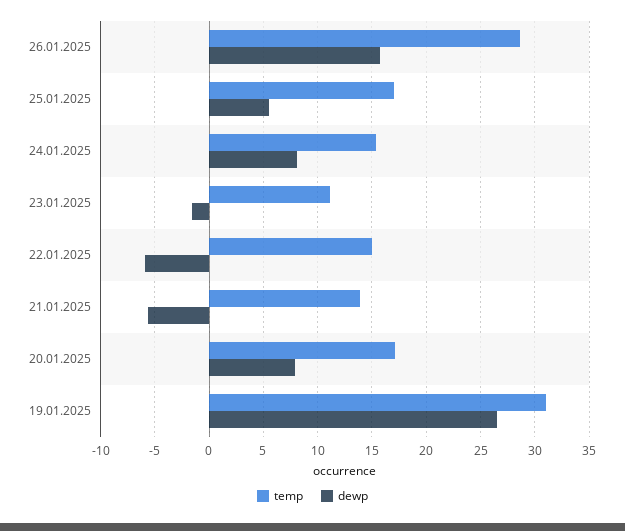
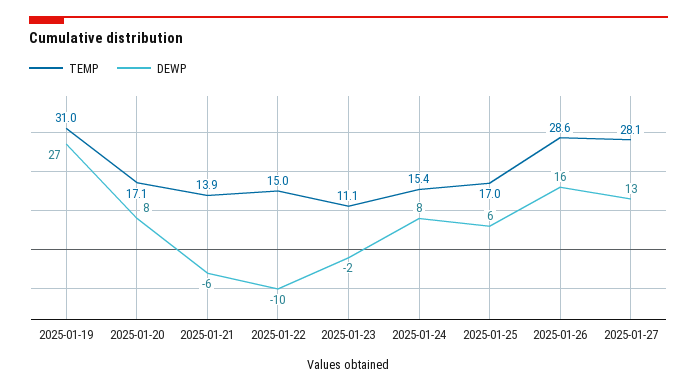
dewp, 22.01.2025: -6 -> -10
temp, 2025-01-27: none -> 28.1
dewp, 2025-01-27: none -> 13

